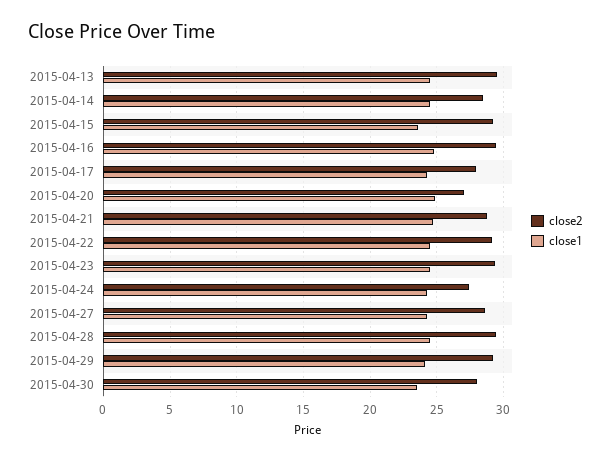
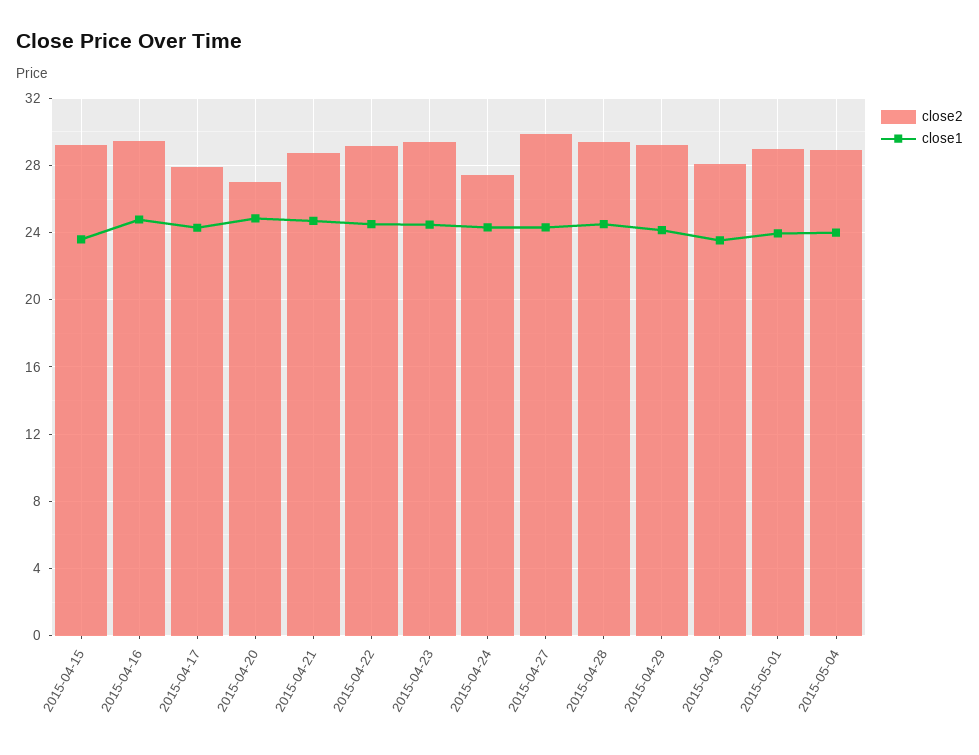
close2, 2015-04-13: 29.5 -> none
close1, 2015-04-13: 24.5 -> none
close2, 2015-04-14: 28.5 -> none
close1, 2015-04-14: 24.5 -> none
close2, 2015-04-27: 28.5 -> 30
close2, 2015-05-01: none -> 29
close1, 2015-05-01: none -> 24
close2, 2015-05-04: none -> 29
close1, 2015-05-04: none -> 24

